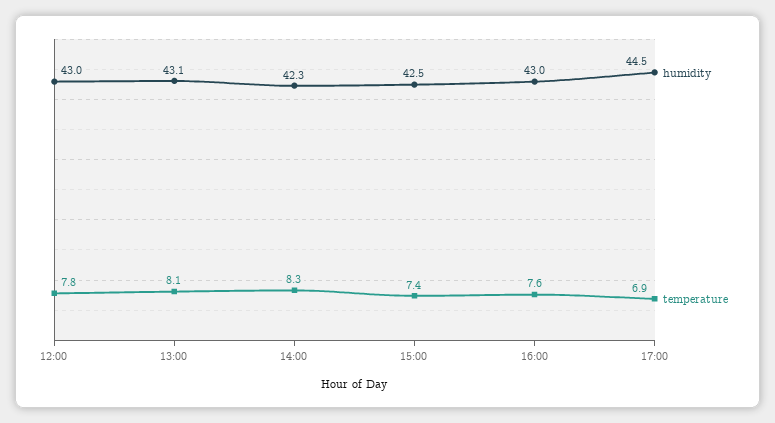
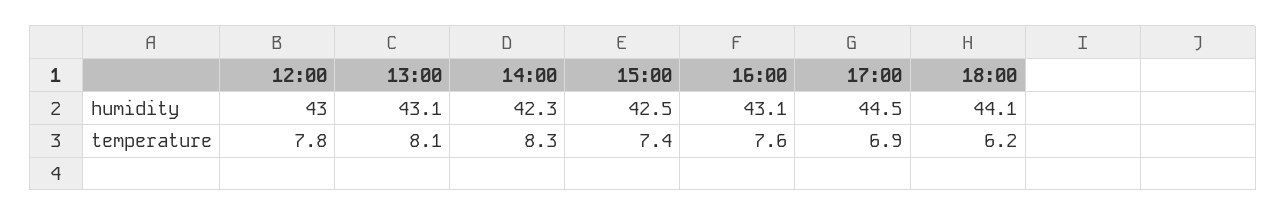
humidity, 16:00: 43 -> 43.1
humidity, 18:00: none -> 44.1
temperature, 18:00: none -> 6.2

